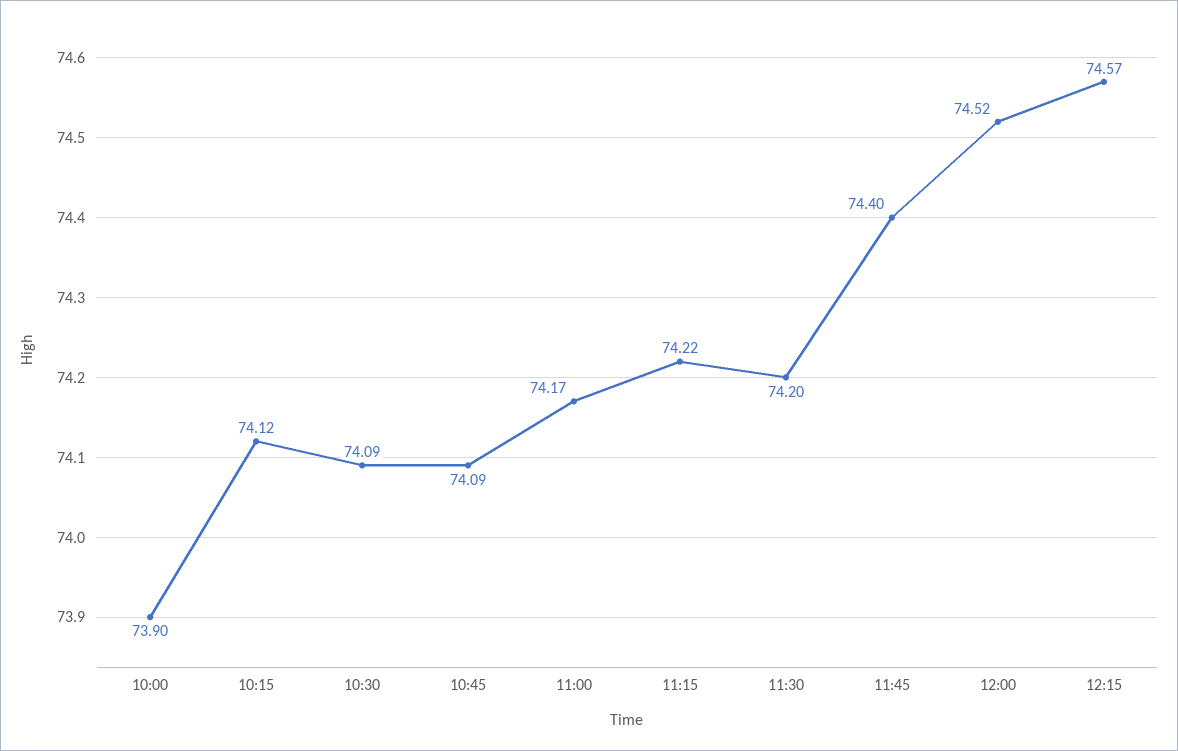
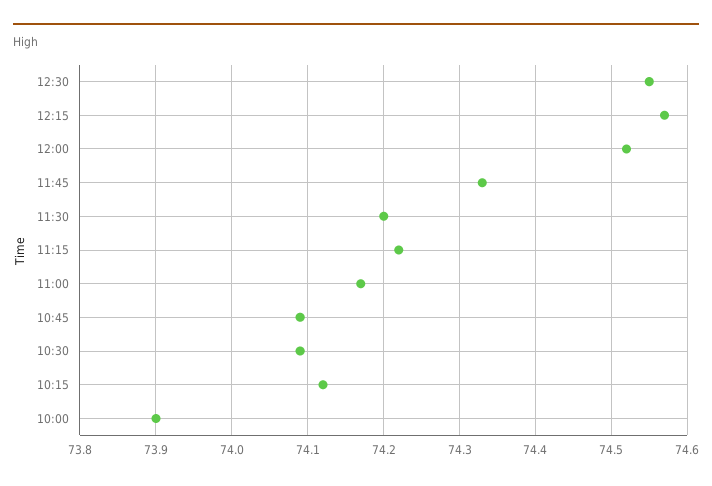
11:45: 74.4 -> 74.33
12:30: none -> 74.55

